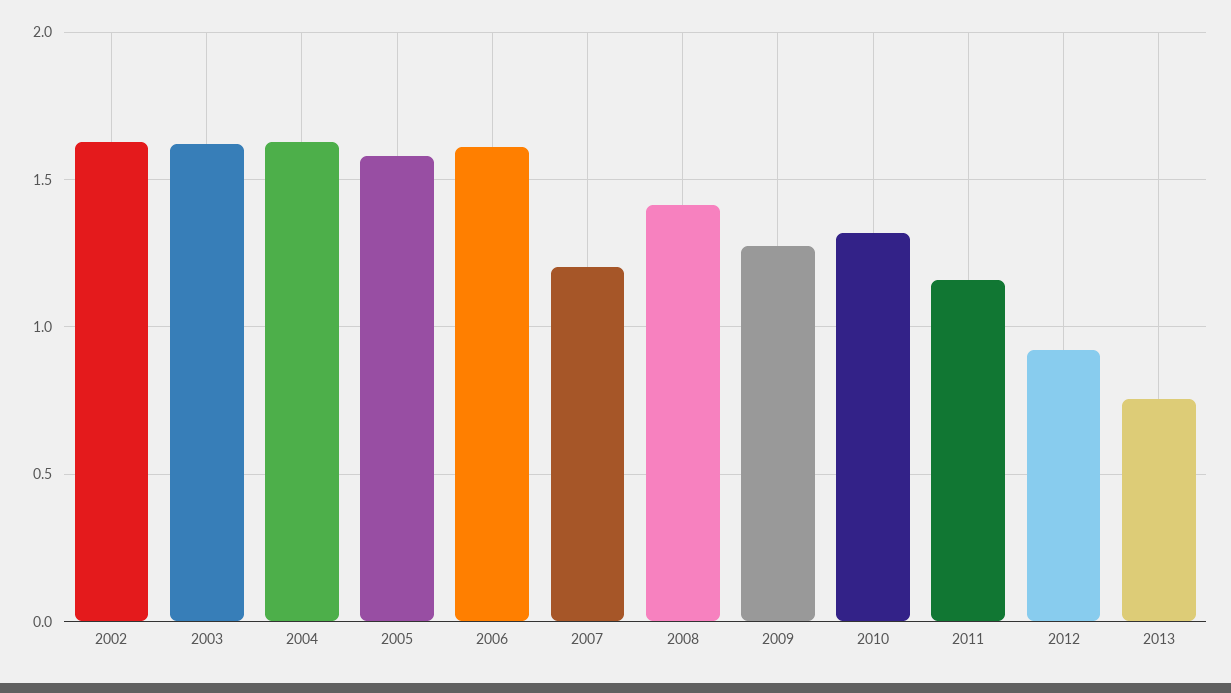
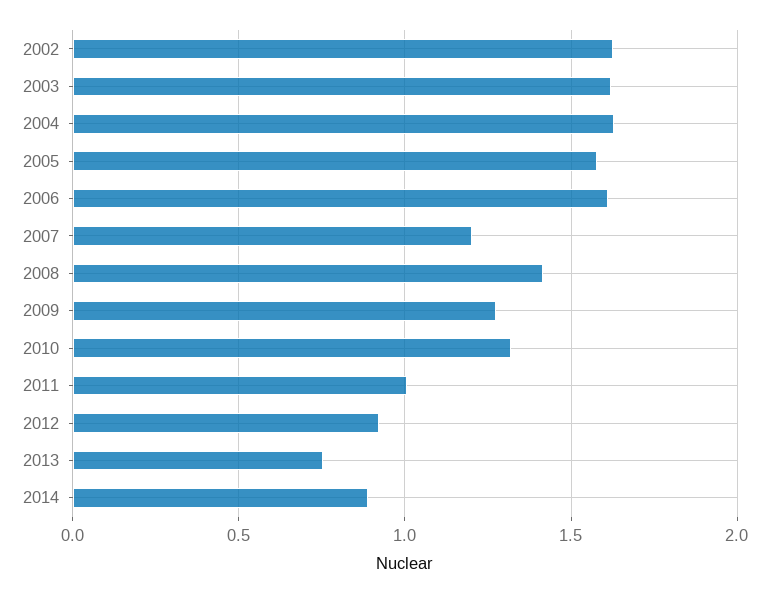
2011: 1.15 -> 1
2014: none -> 0.9

